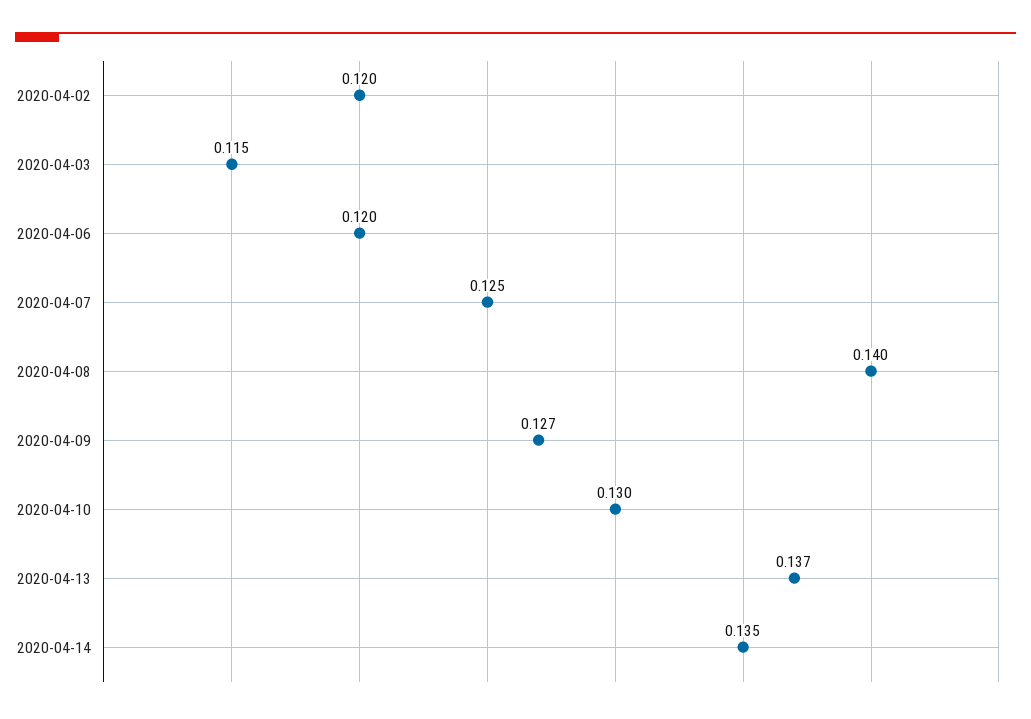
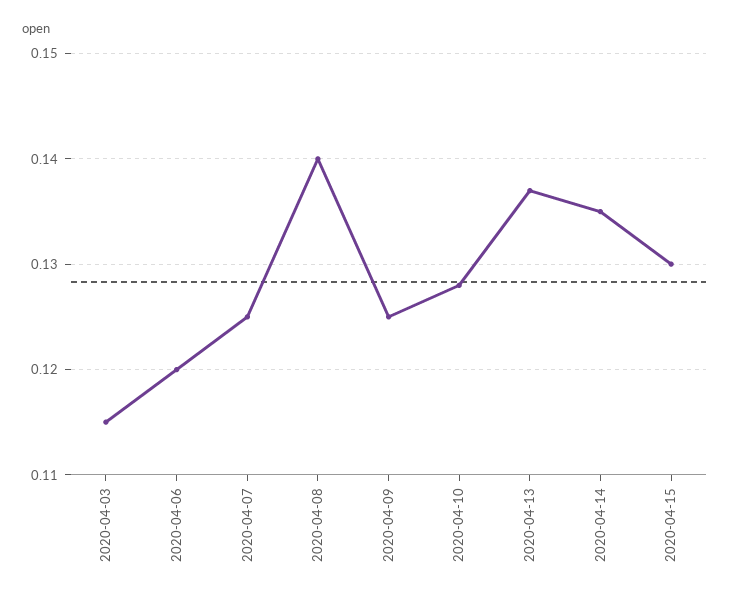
2020-04-02: 0.12 -> none
2020-04-09: 0.127 -> 0.125
2020-04-10: 0.13 -> 0.128
2020-04-15: none -> 0.13

